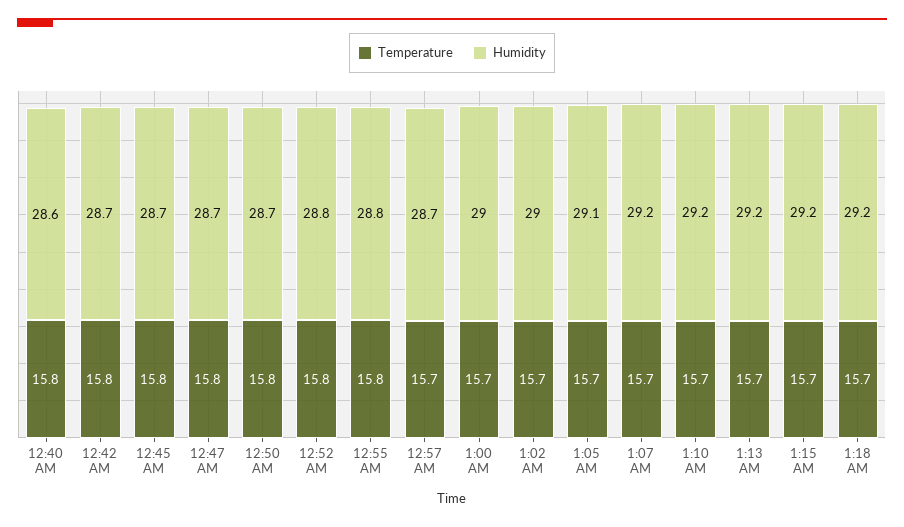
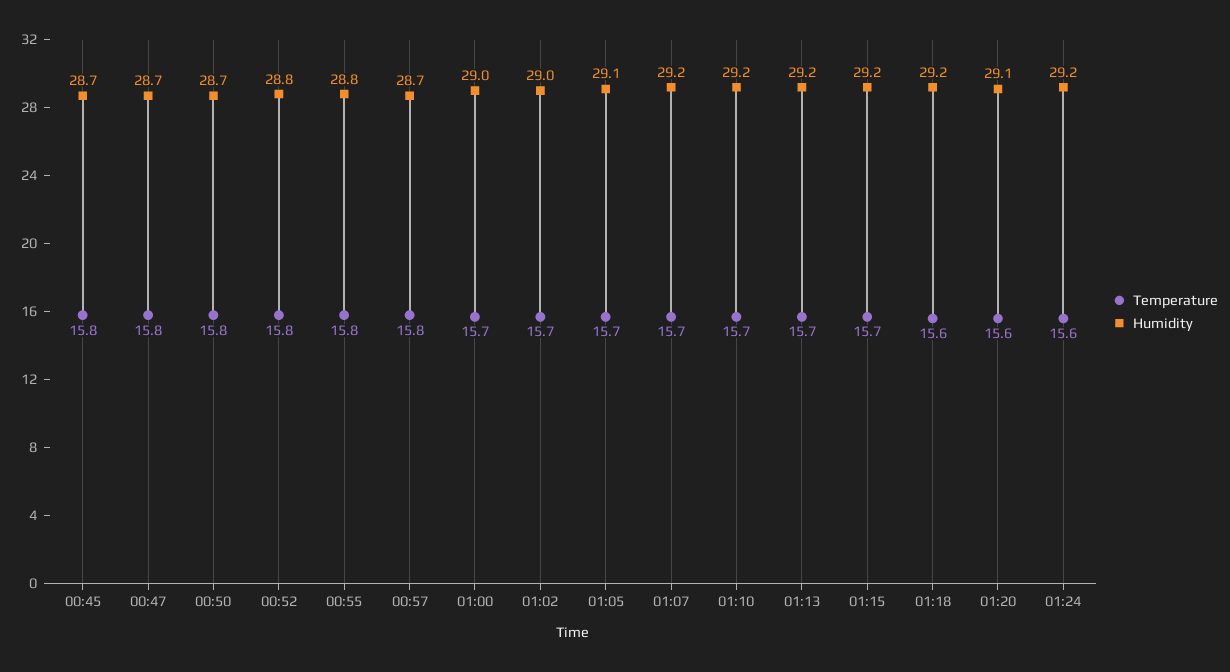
Temperature, 12:40 AM: 15.8 -> none
Humidity, 12:40 AM: 28.6 -> none
Temperature, 12:42 AM: 15.8 -> none
Humidity, 12:42 AM: 28.7 -> none
Temperature, 12:57 AM: 15.7 -> 15.8
Temperature, 1:18 AM: 15.7 -> 15.6
Temperature, 01:20: none -> 15.6
Humidity, 01:20: none -> 29.1
Temperature, 01:24: none -> 15.6
Humidity, 01:24: none -> 29.2

